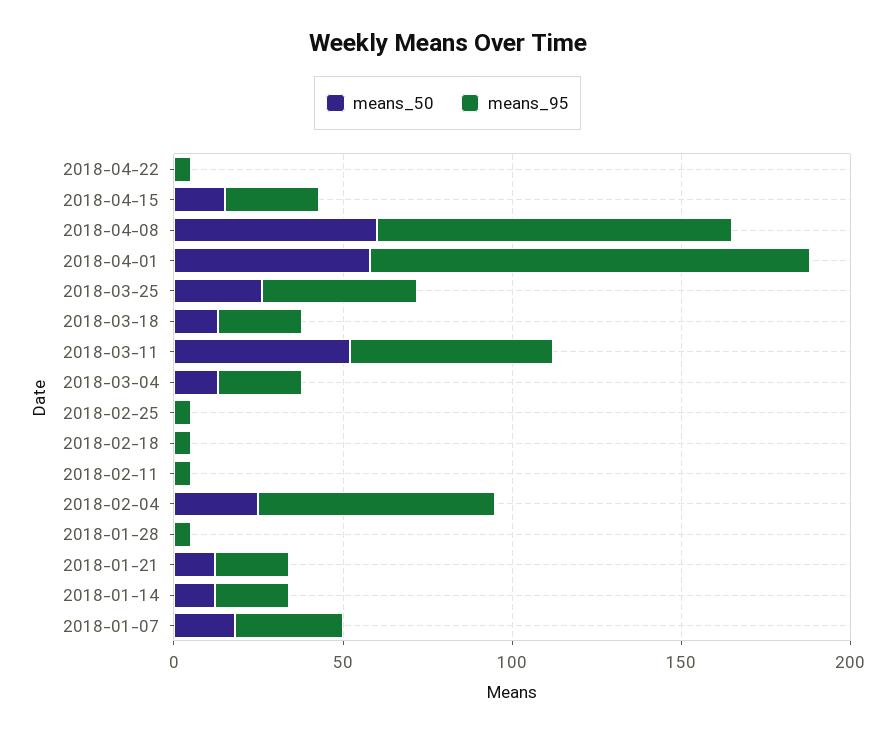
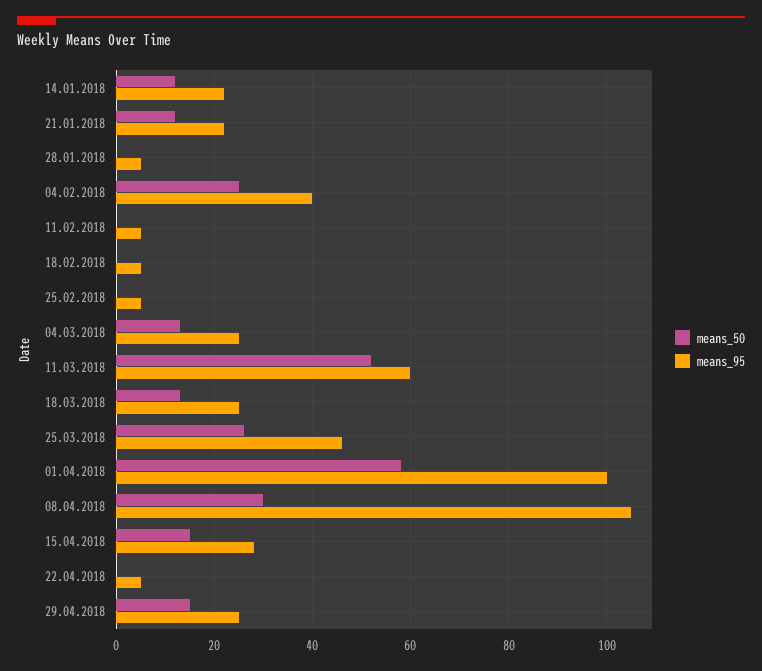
means_50, 2018-04-08: 60 -> 30
means_95, 2018-04-01: 130 -> 100
means_95, 2018-02-04: 70 -> 40
means_50, 2018-01-07: 20 -> none
means_95, 2018-01-07: 30 -> none
means_50, 29.04.2018: none -> 15
means_95, 29.04.2018: none -> 25

